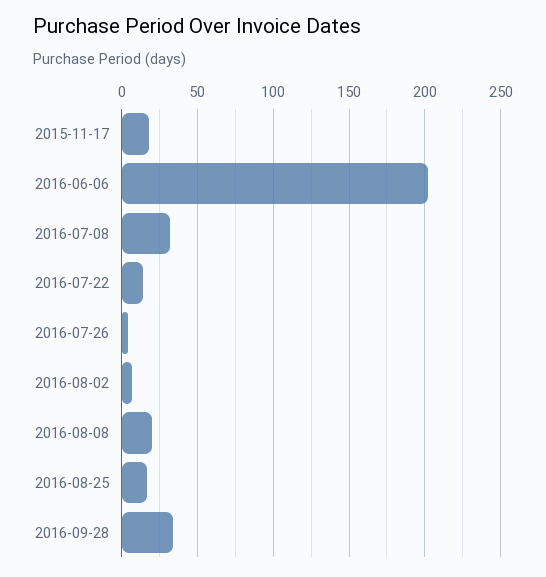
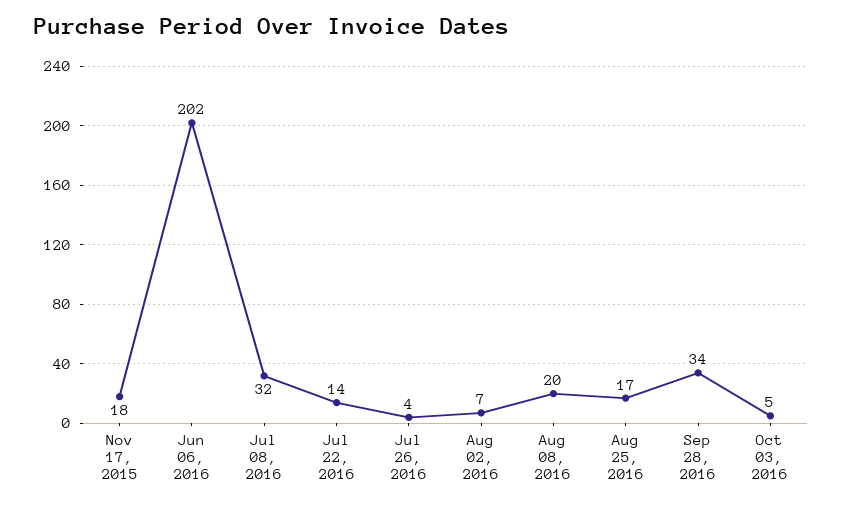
Oct 03, 2016: none -> 5

